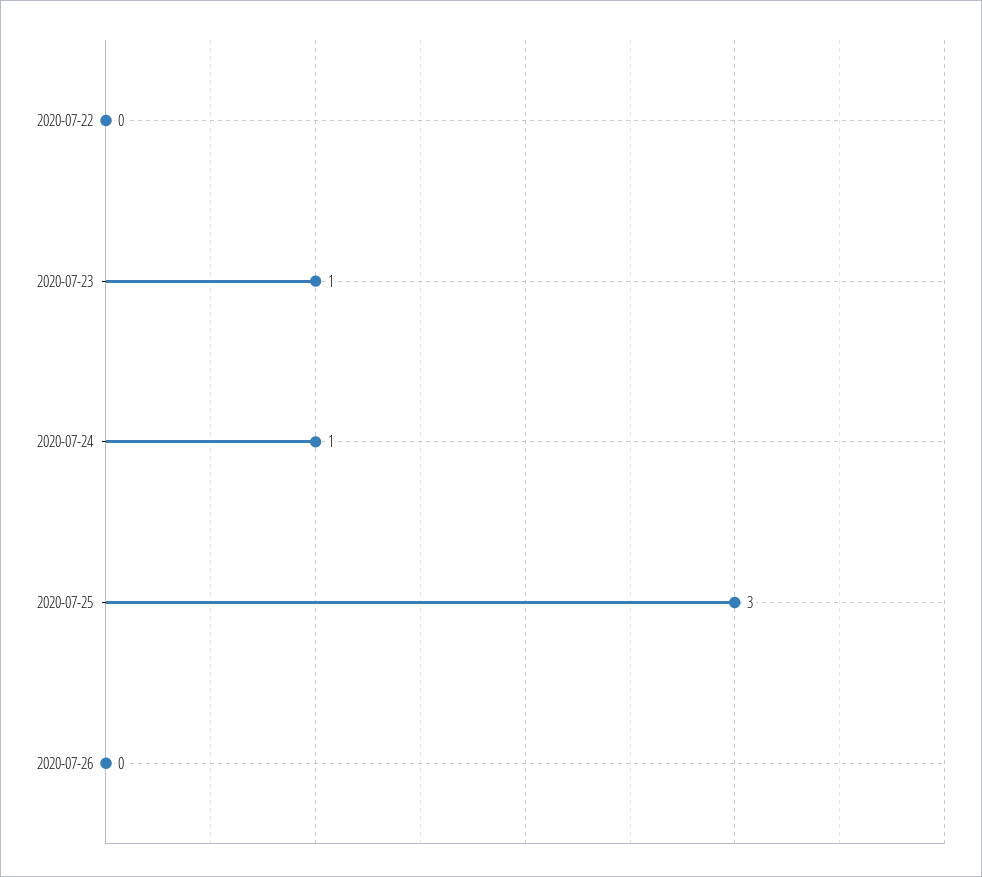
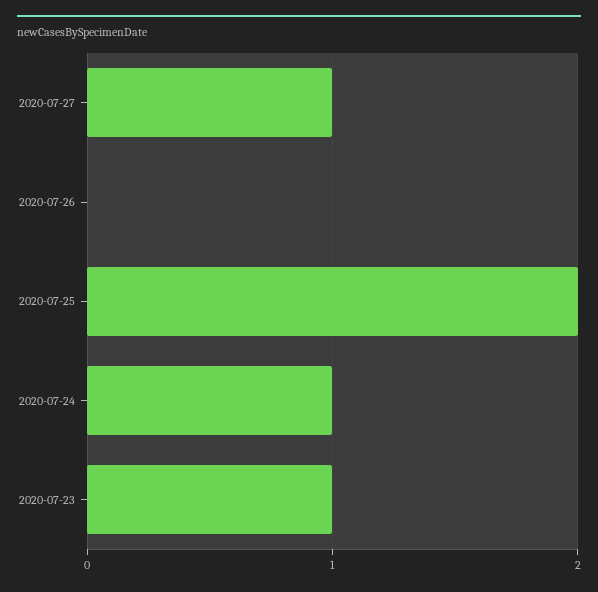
2020-07-22: 0 -> none
2020-07-25: 3 -> 2
2020-07-27: none -> 1

